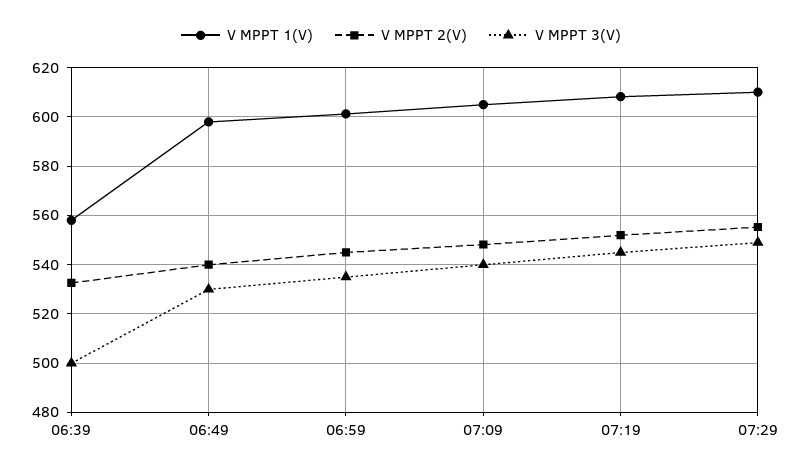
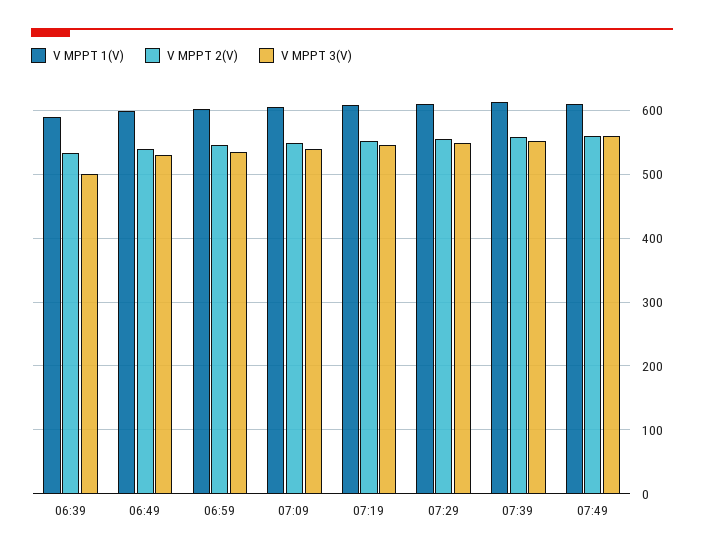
V MPPT 1(V), 06:39: 557.5 -> 590
V MPPT 1(V), 07:39: none -> 610
V MPPT 2(V), 07:39: none -> 560
V MPPT 3(V), 07:39: none -> 550
V MPPT 1(V), 07:49: none -> 610
V MPPT 2(V), 07:49: none -> 560
V MPPT 3(V), 07:49: none -> 560

